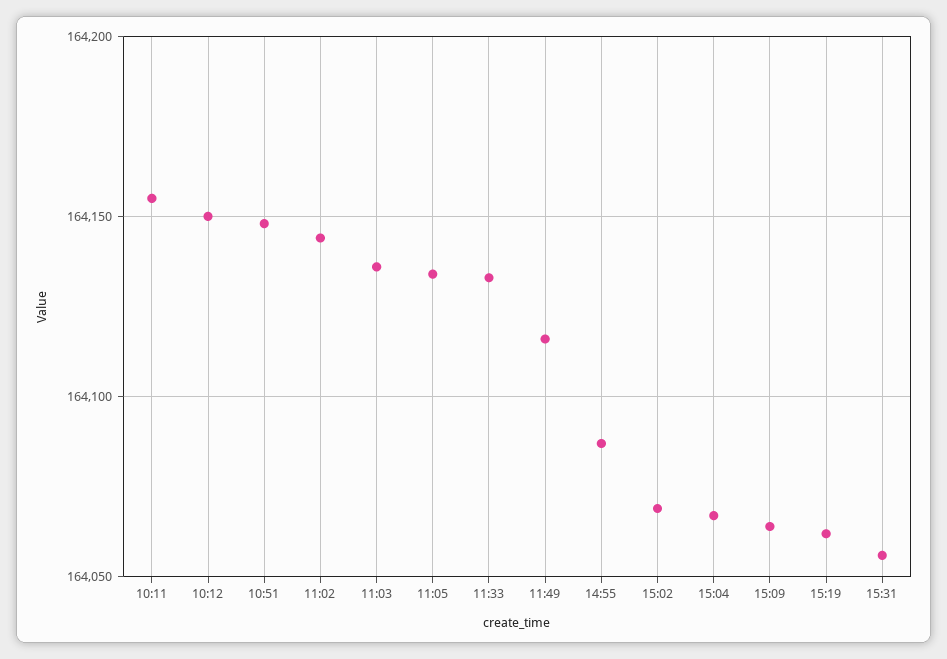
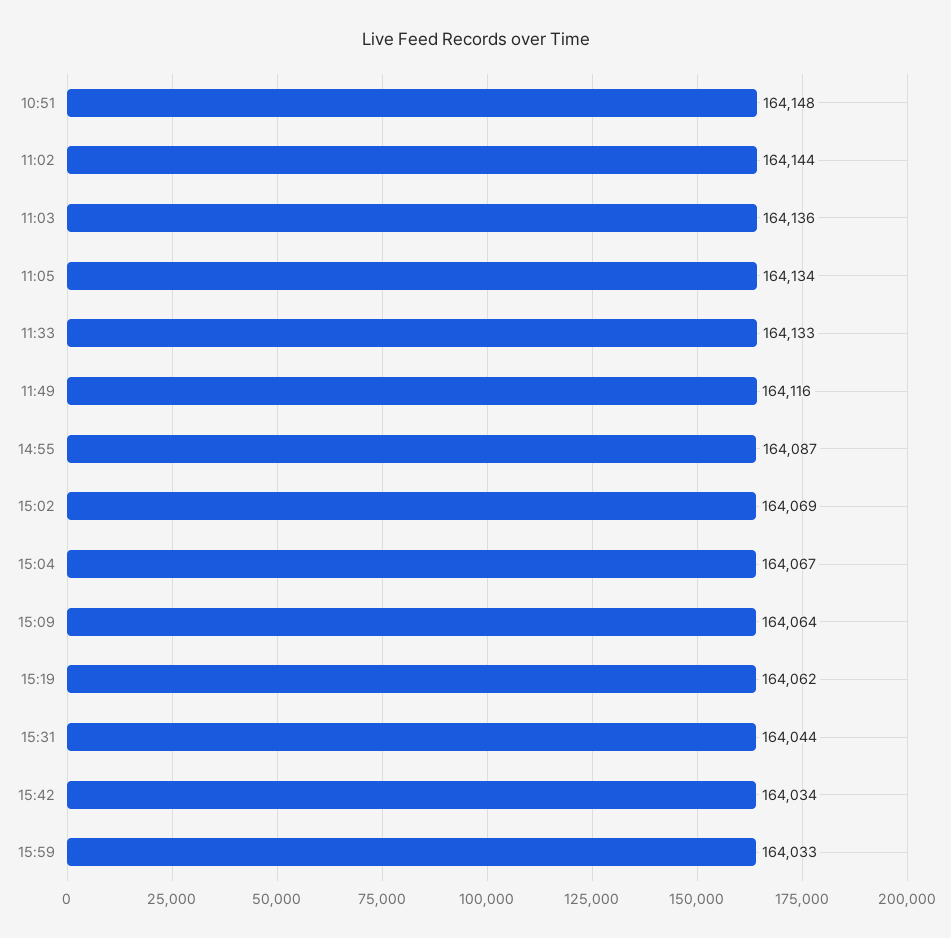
10:11: 164155 -> none
10:12: 164150 -> none
15:31: 164055 -> 164044
15:42: none -> 164034
15:59: none -> 164033

